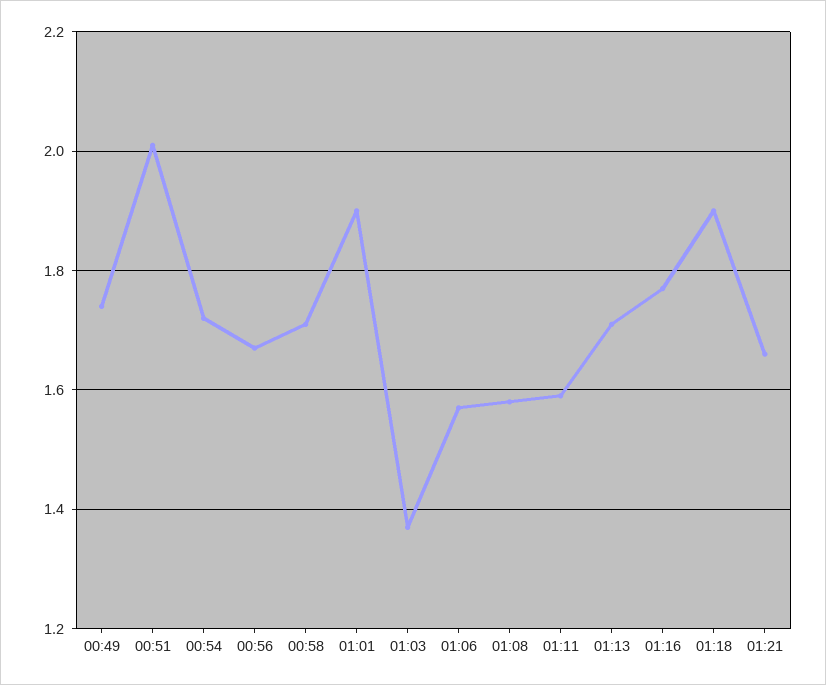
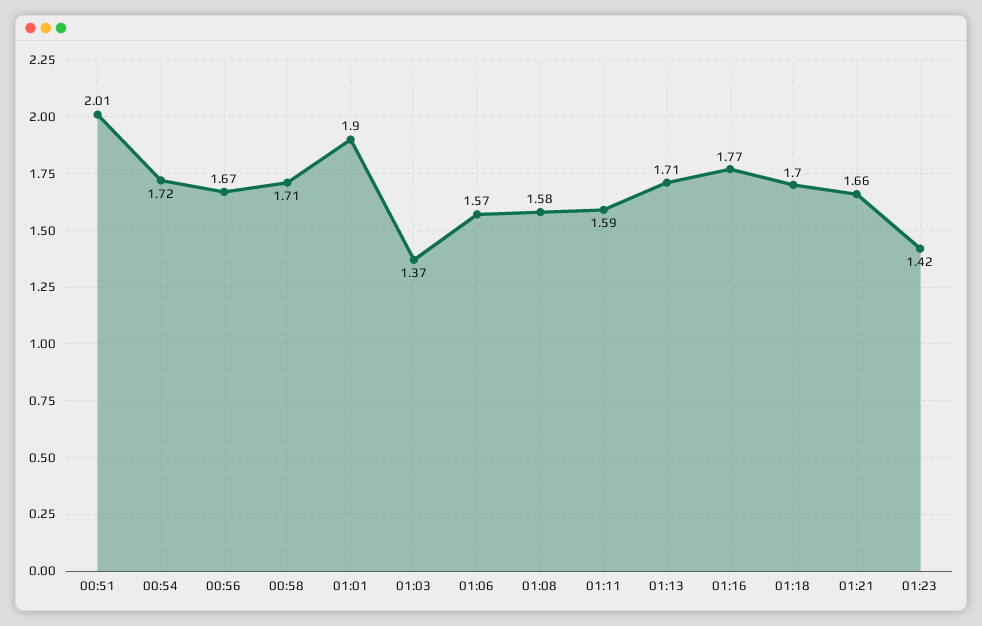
00:49: 1.75 -> none
01:18: 1.9 -> 1.7
01:23: none -> 1.42

